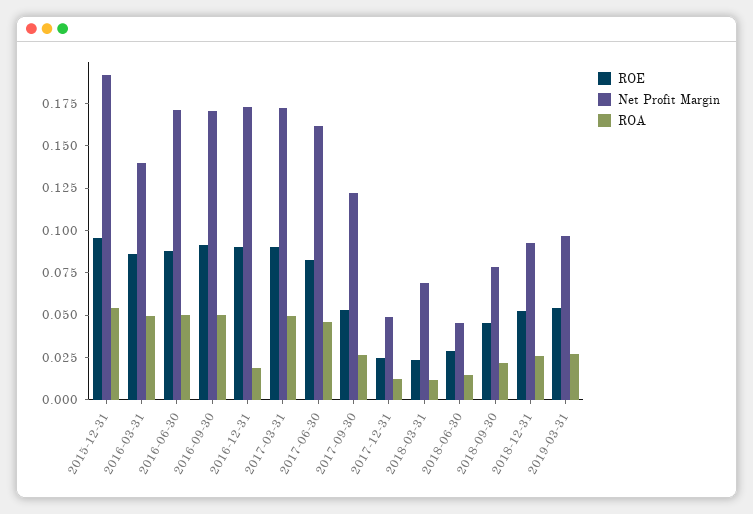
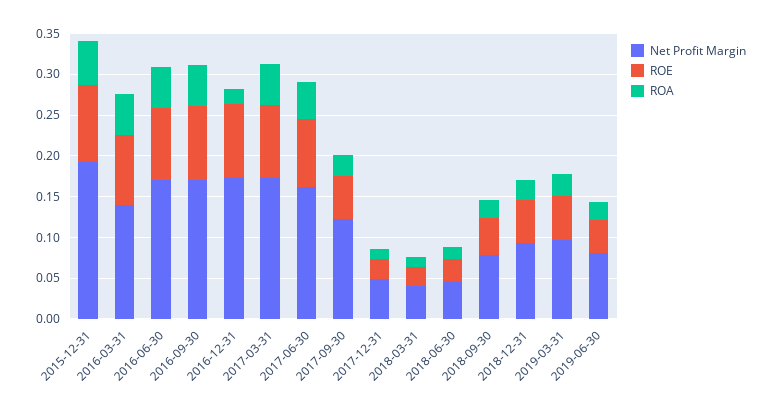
Net Profit Margin, 2018-03-31: 0.07 -> 0.04
Net Profit Margin, 2019-06-30: none -> 0.08
ROE, 2019-06-30: none -> 0.04
ROA, 2019-06-30: none -> 0.02

